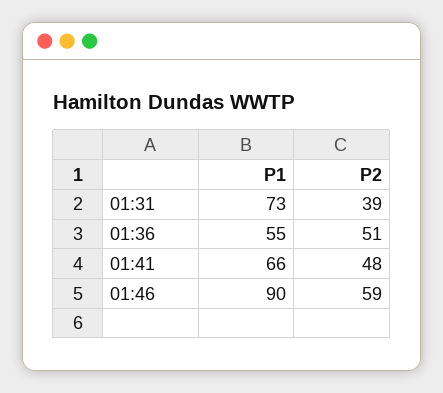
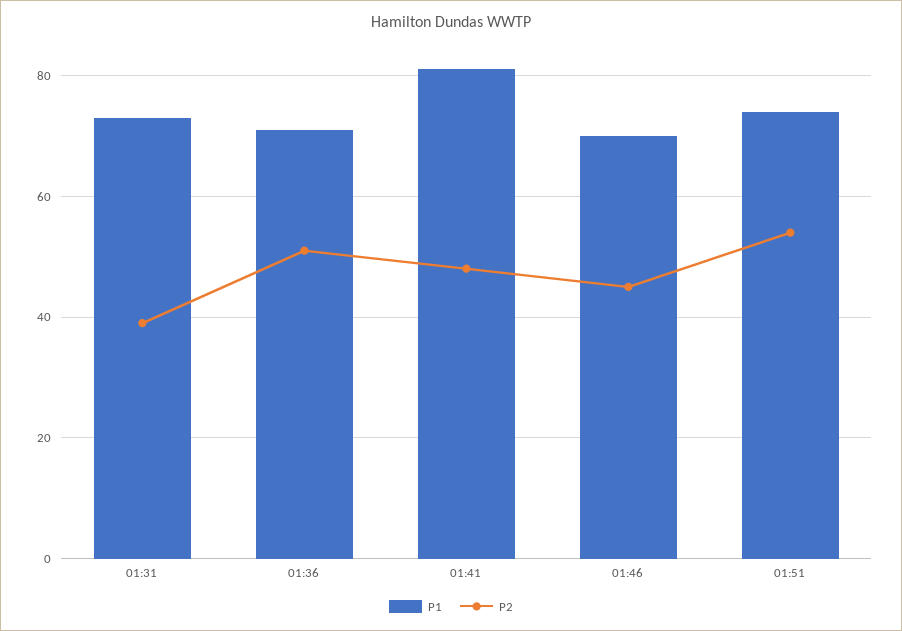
P1, 01:36: 55 -> 70
P1, 01:41: 66 -> 80
P1, 01:46: 90 -> 70
P2, 01:46: 59 -> 45
P1, 01:51: none -> 75
P2, 01:51: none -> 55

